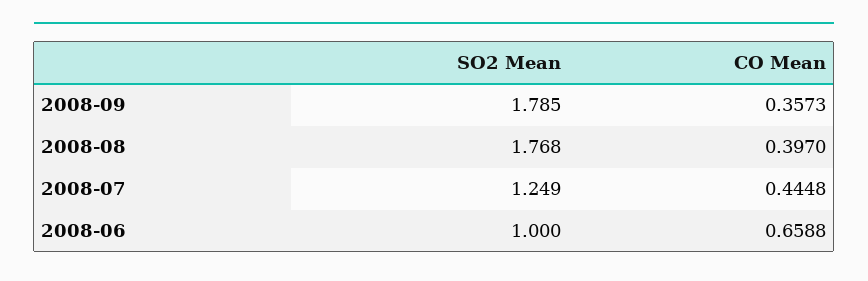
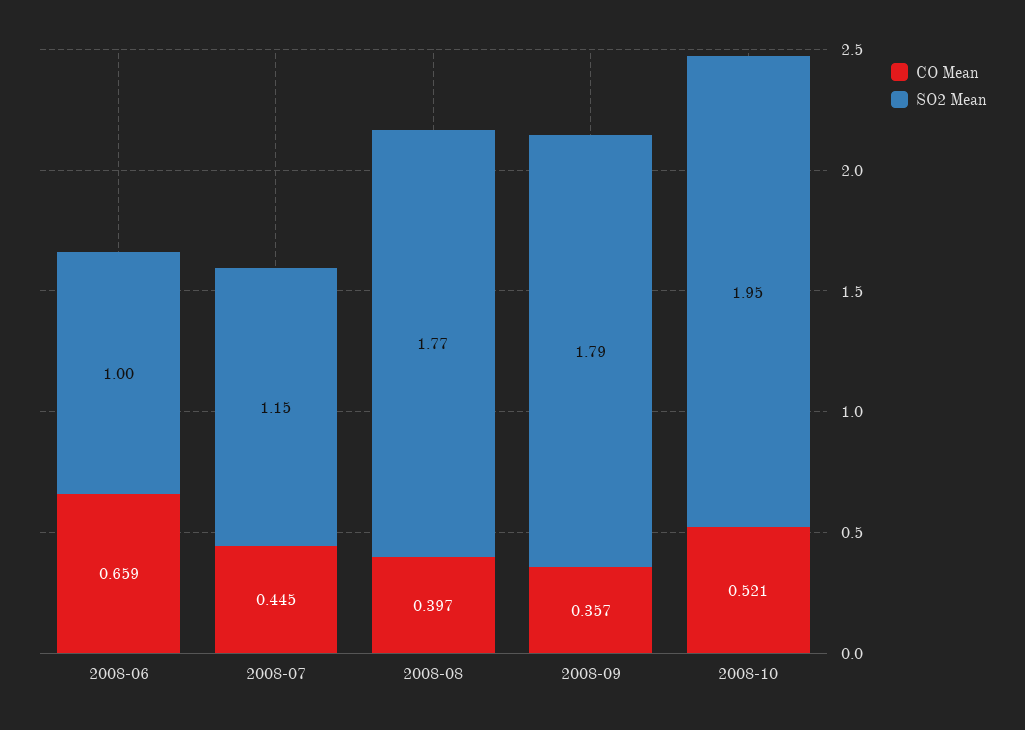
SO2 Mean, 2008-07: 1.249 -> 1.15
CO Mean, 2008-10: none -> 0.521
SO2 Mean, 2008-10: none -> 1.95

